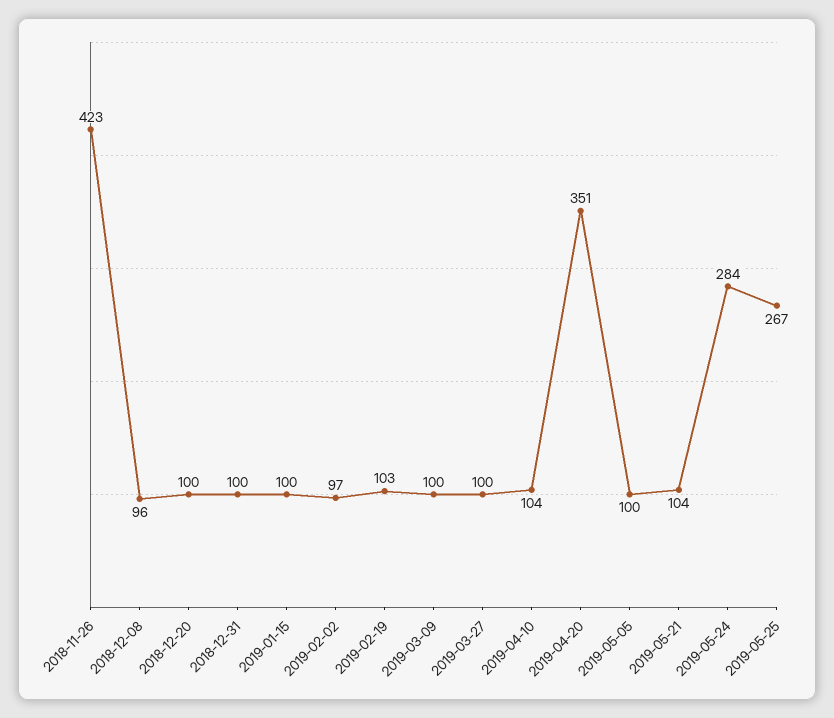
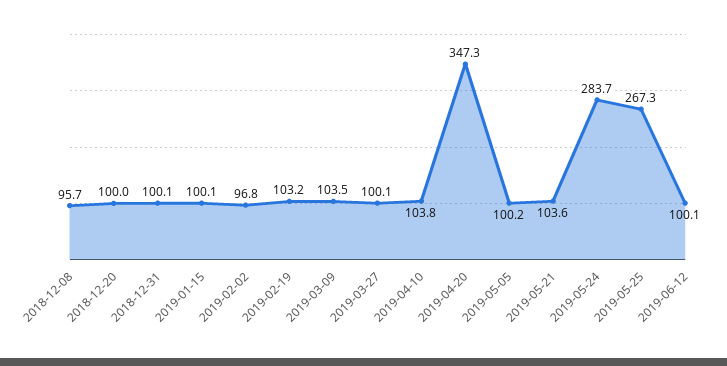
2018-11-26: 423 -> none
2019-03-09: 100 -> 103.5
2019-04-20: 351 -> 347.3
2019-06-12: none -> 100.1

